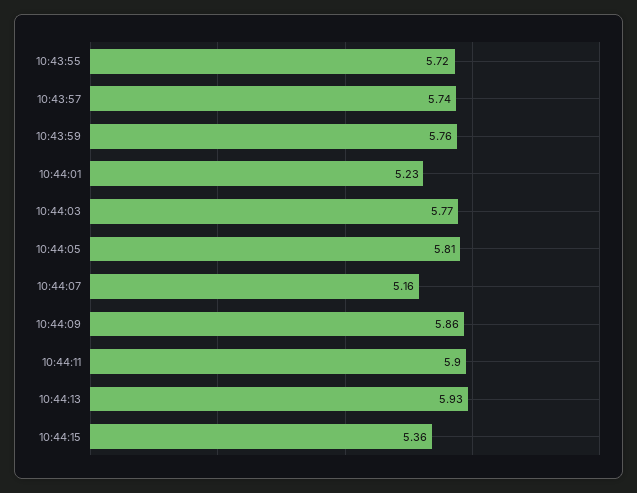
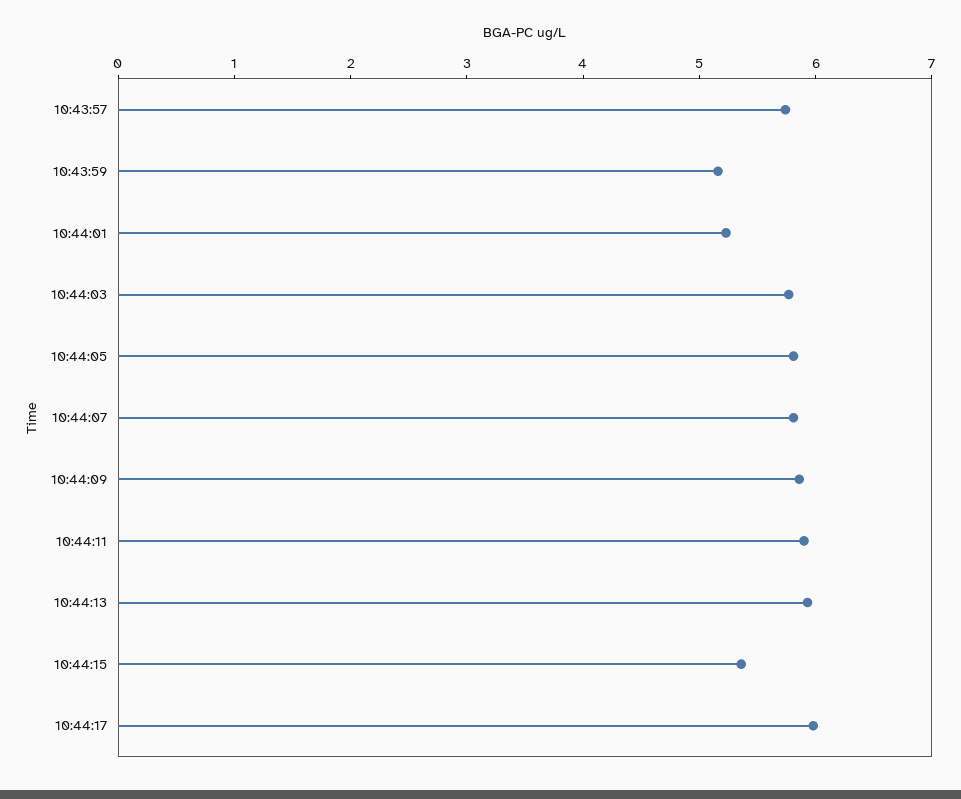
10:43:55: 5.72 -> none
10:43:59: 5.76 -> 5.2
10:44:07: 5.16 -> 5.8
10:44:17: none -> 6

